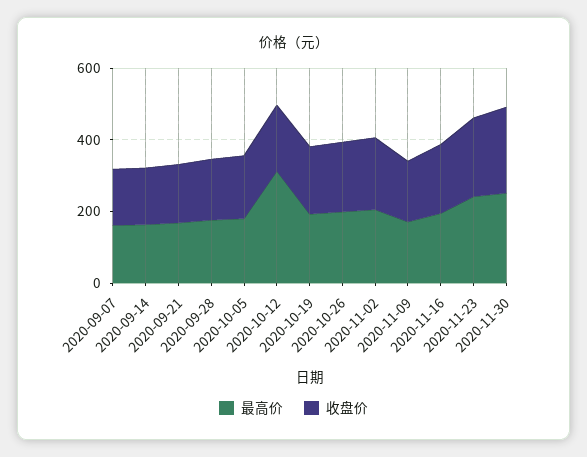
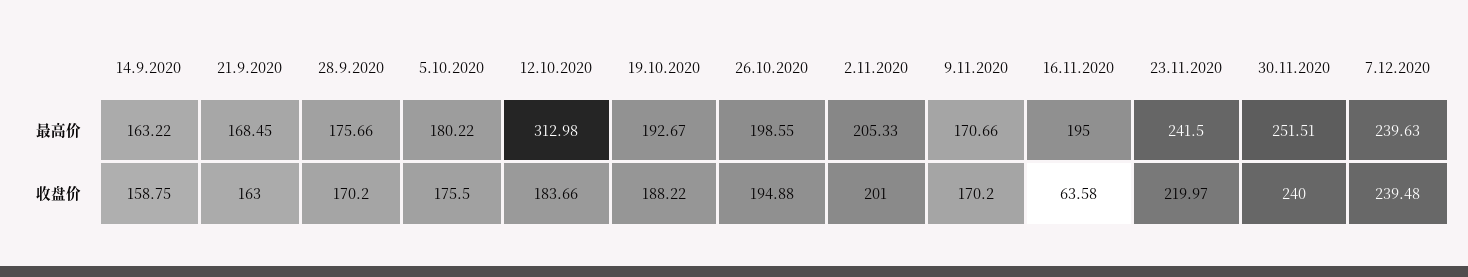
最高价, 2020-09-07: 150 -> none
收盘价, 2020-09-07: 150 -> none
收盘价, 2020-11-16: 200 -> 63.58
最高价, 7.12.2020: none -> 239.63
收盘价, 7.12.2020: none -> 239.48

